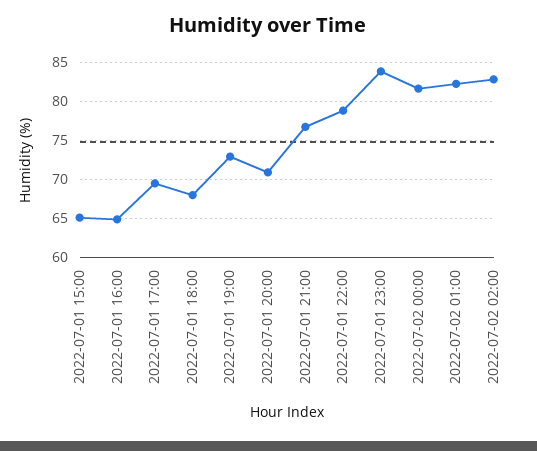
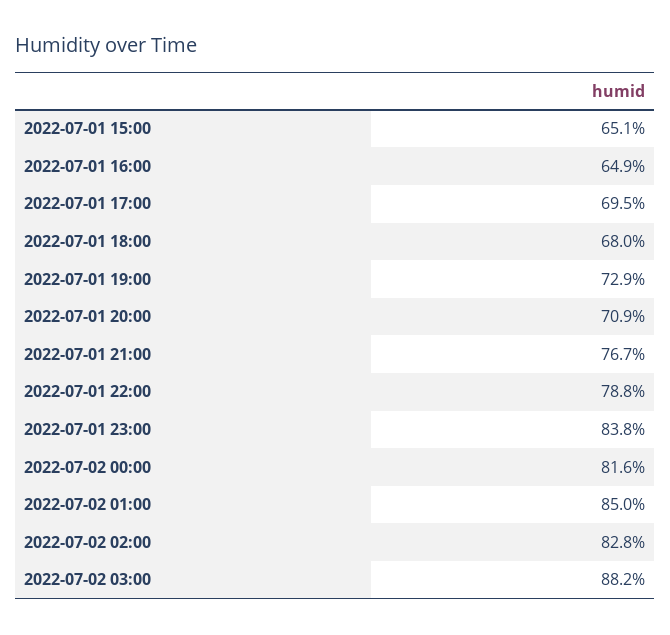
2022-07-02 01:00: 82 -> 85
2022-07-02 03:00: none -> 88.2

